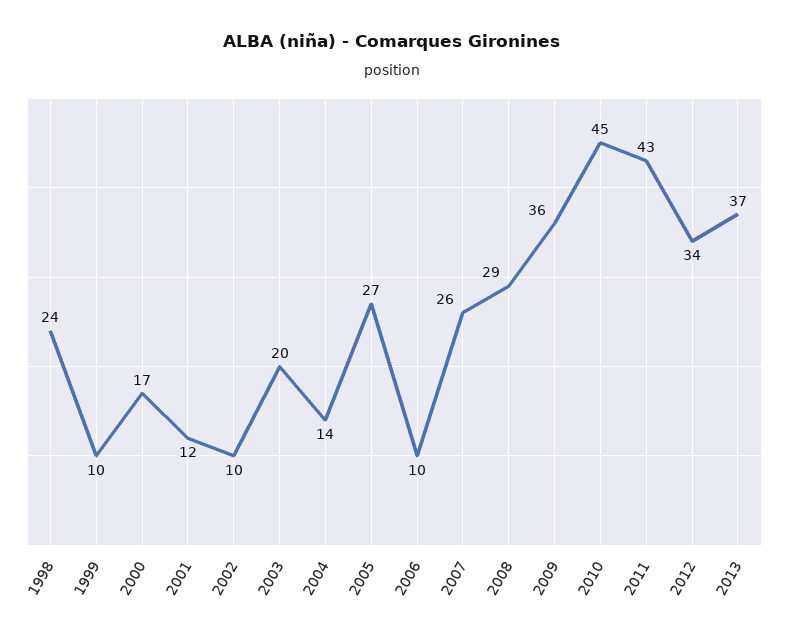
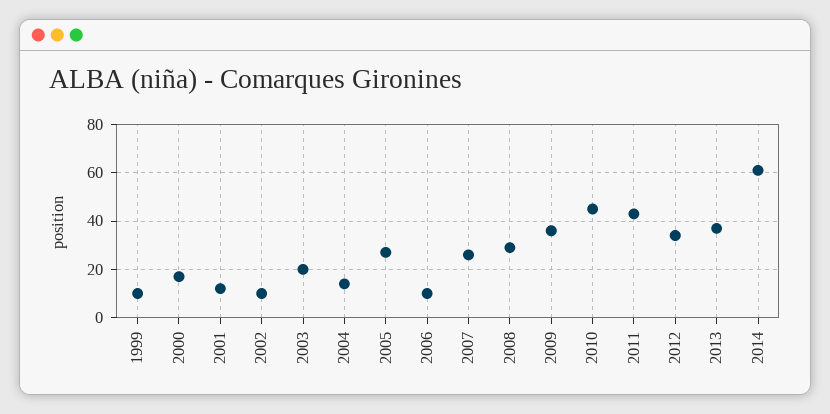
1998: 24 -> none
2014: none -> 60

